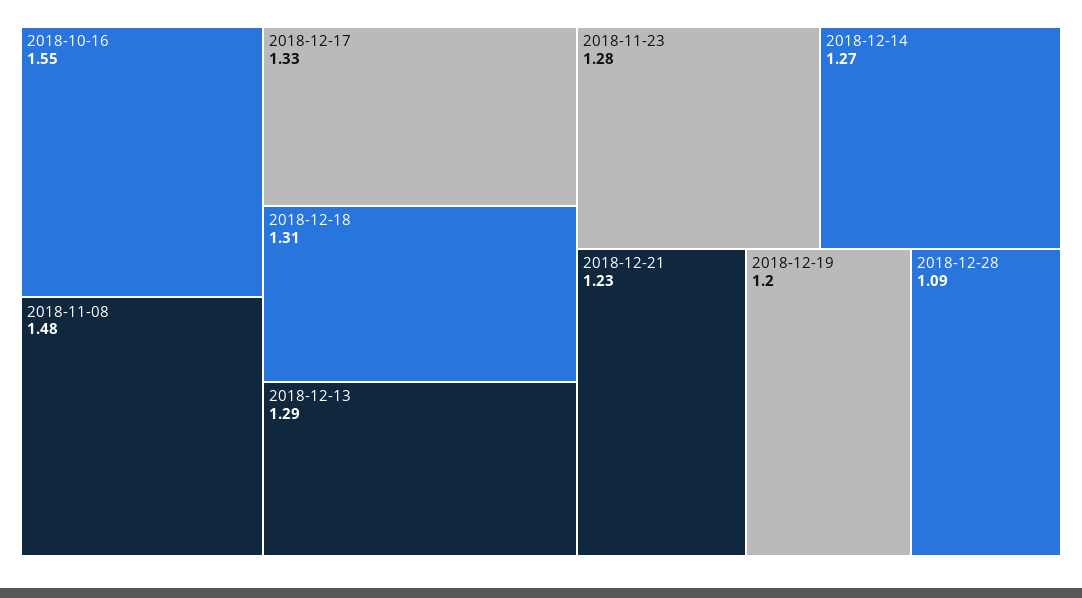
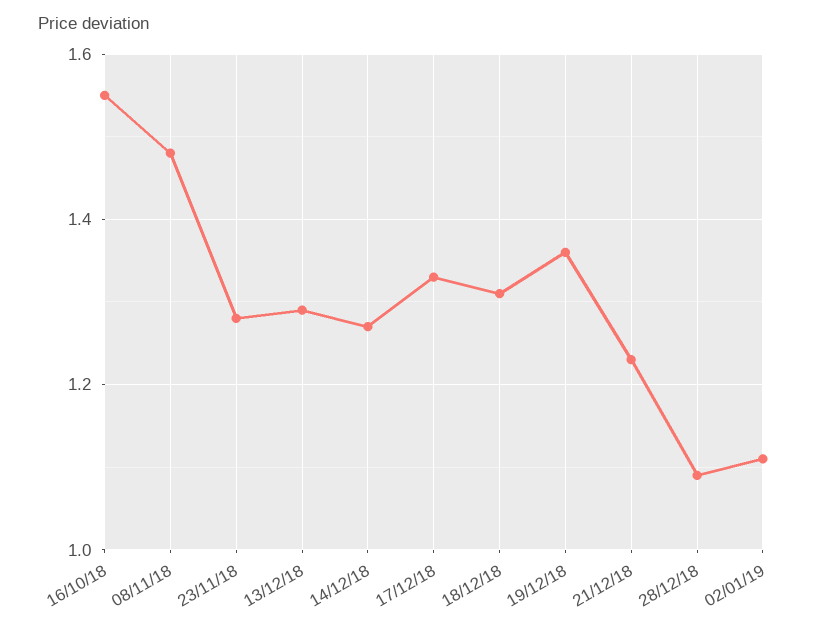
2018-12-19: 1.2 -> 1.35
02/01/19: none -> 1.1

